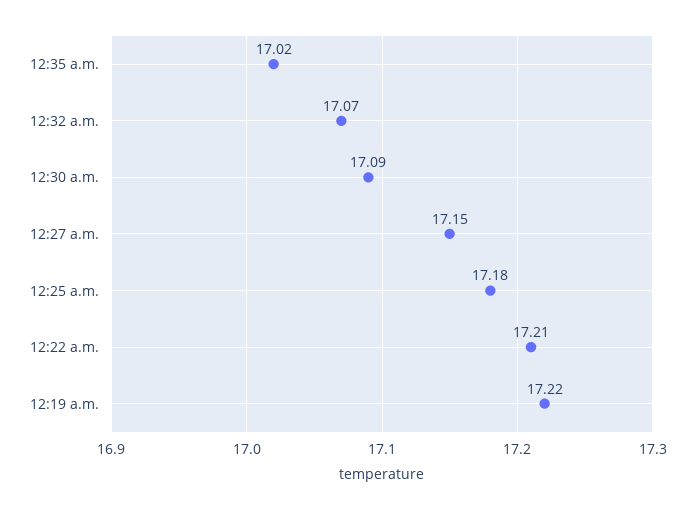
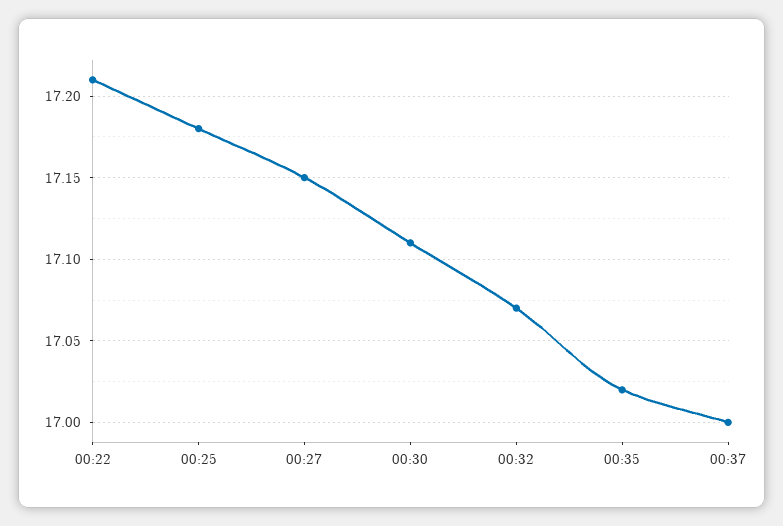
12:30 a.m.: 17.09 -> 17.11
12:19 a.m.: 17.22 -> none
00:37: none -> 17

